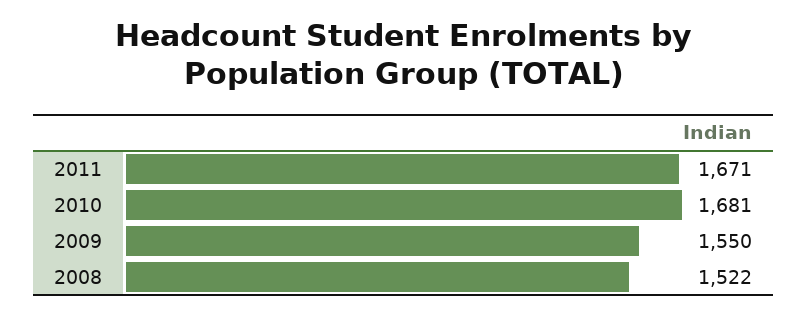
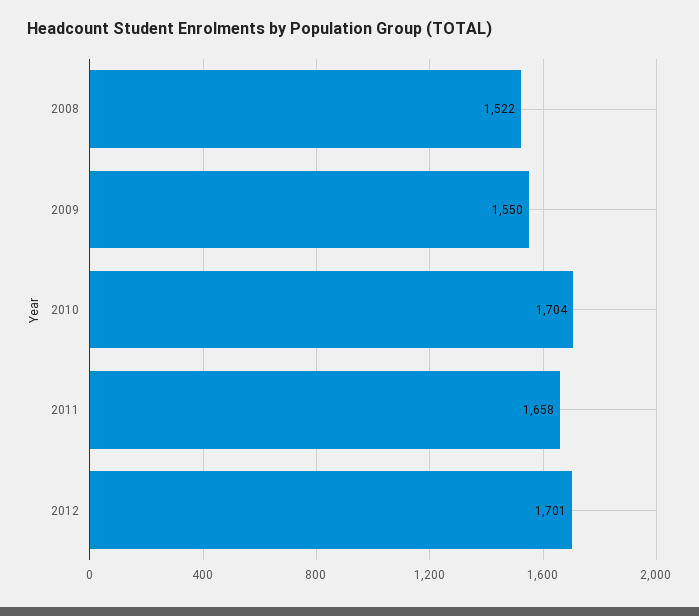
2011: 1671 -> 1658
2010: 1681 -> 1704
2012: none -> 1701

